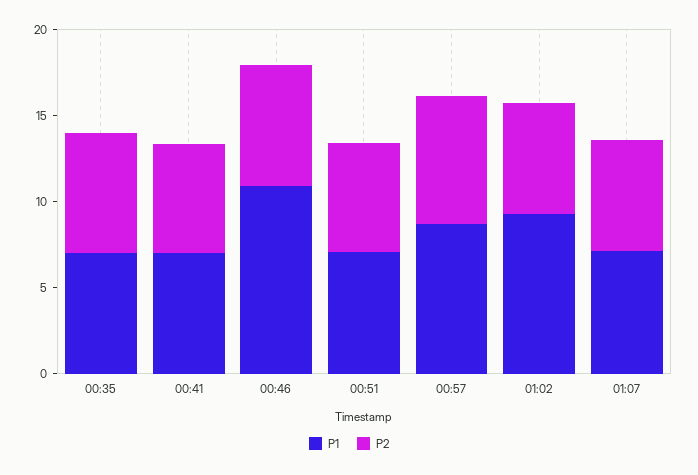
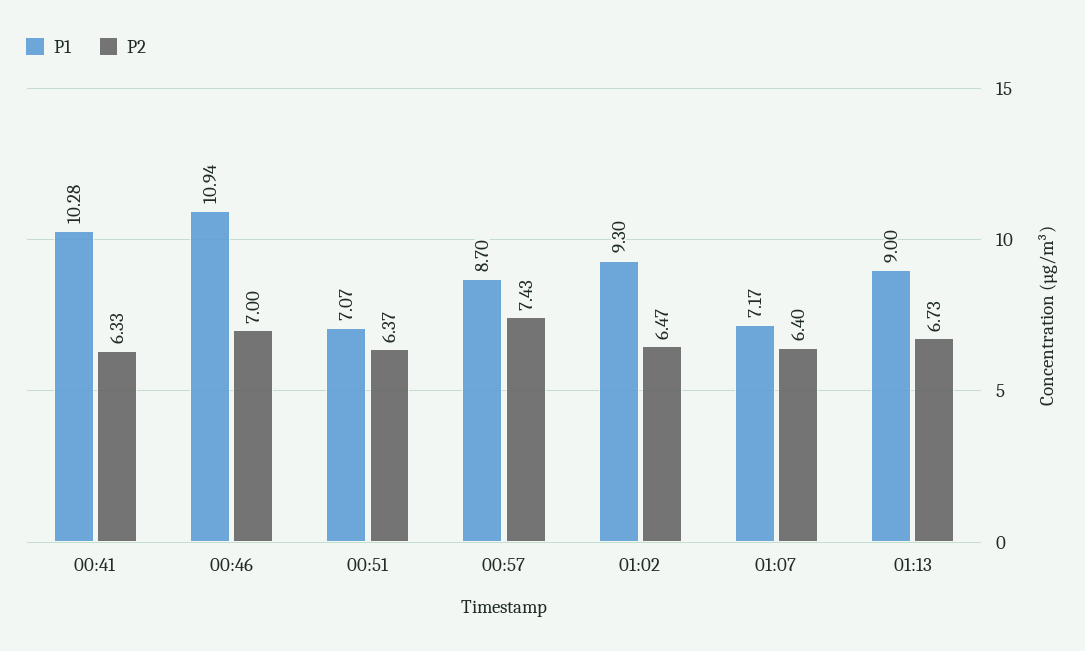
P1, 00:35: 7 -> none
P2, 00:35: 7 -> none
P1, 00:41: 7 -> 10.28
P1, 01:13: none -> 9
P2, 01:13: none -> 6.73

